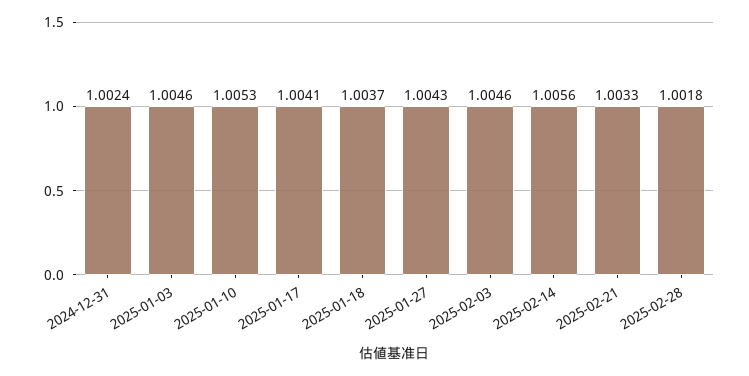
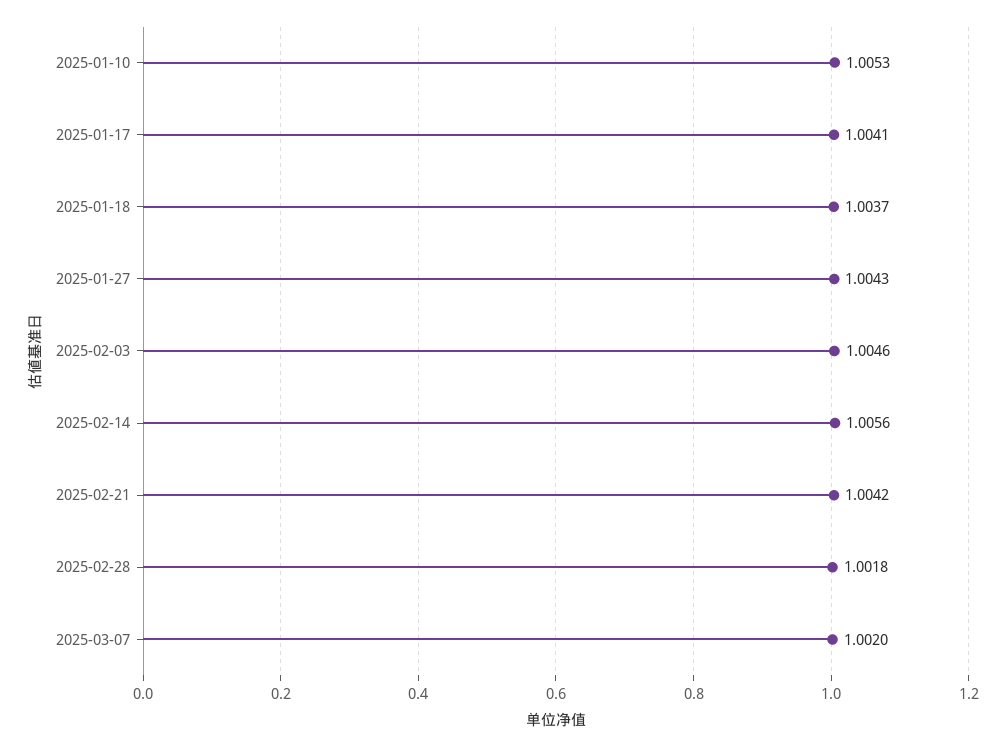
2024-12-31: 1.0024 -> none
2025-01-03: 1.0046 -> none
2025-02-21: 1.0033 -> 1.0042
2025-03-07: none -> 1.002

